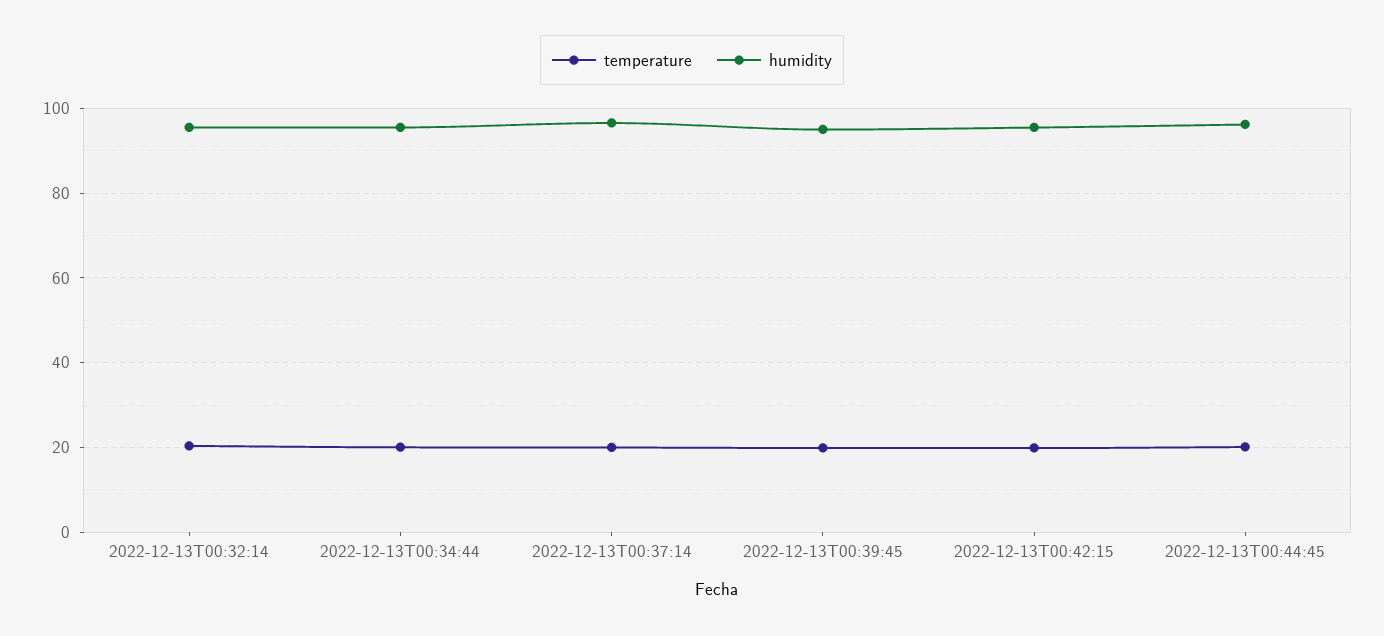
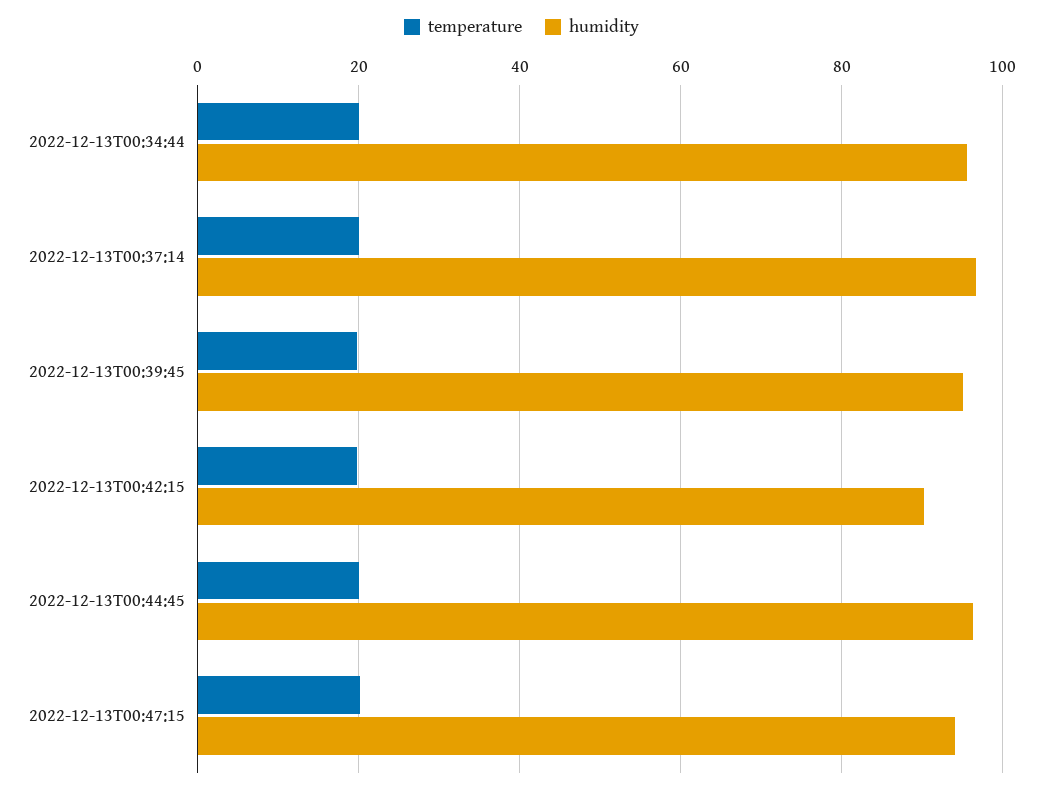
temperature, 2022-12-13T00:32:14: 20 -> none
humidity, 2022-12-13T00:32:14: 96 -> none
humidity, 2022-12-13T00:42:15: 96 -> 90
temperature, 2022-12-13T00:47:15: none -> 20
humidity, 2022-12-13T00:47:15: none -> 94

